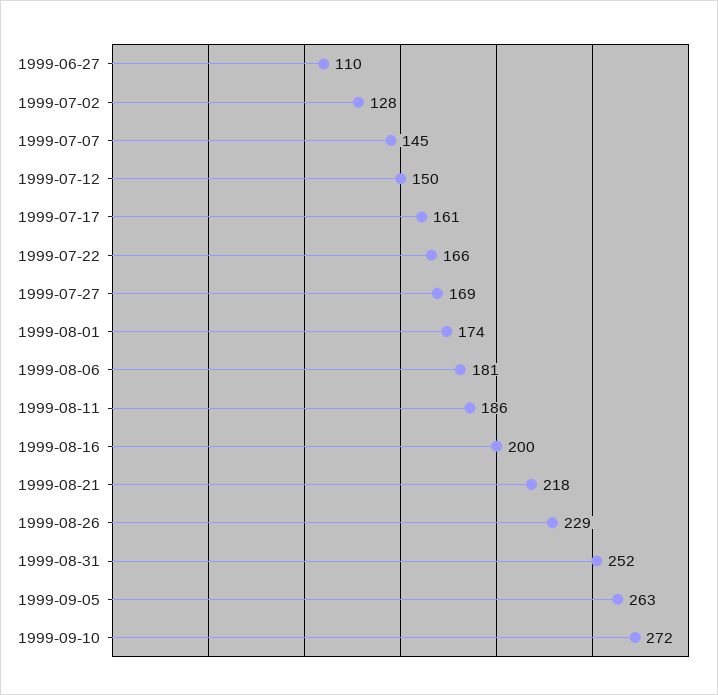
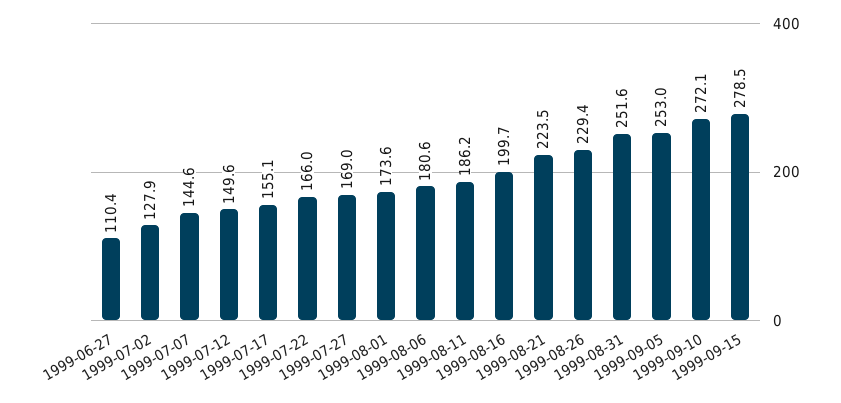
1999-07-17: 161 -> 155.1
1999-08-21: 218 -> 223.5
1999-09-05: 263 -> 253
1999-09-15: none -> 278.5

